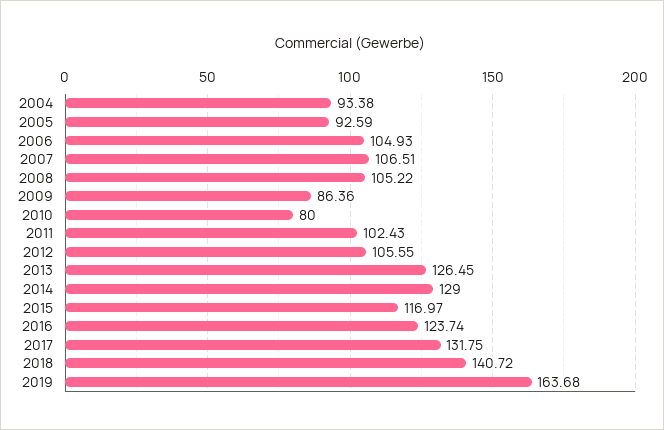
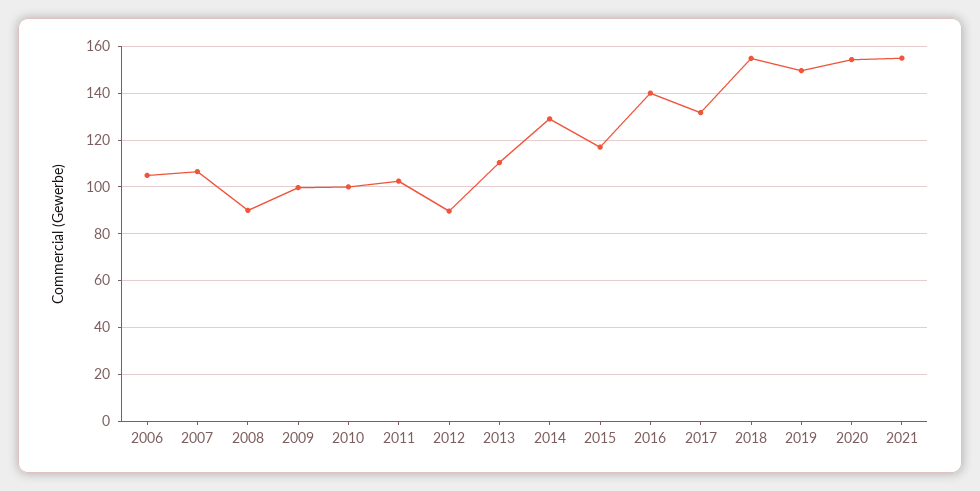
2004: 93.38 -> none
2005: 92.59 -> none
2008: 105.22 -> 90
2009: 86.36 -> 100
2010: 80 -> 100
2012: 105.55 -> 90
2013: 126.45 -> 110
2016: 123.74 -> 140
2018: 140.72 -> 155
2019: 163.68 -> 150
2020: none -> 155
2021: none -> 155

